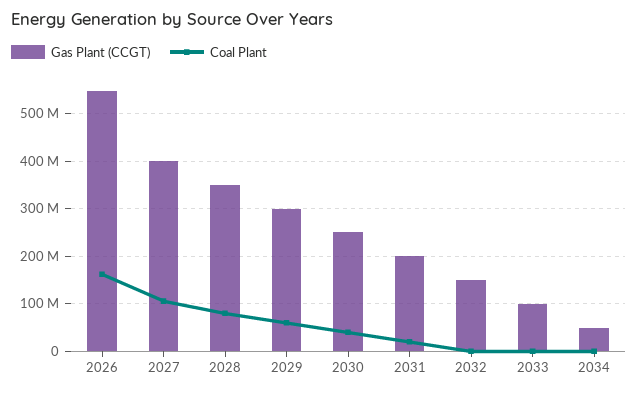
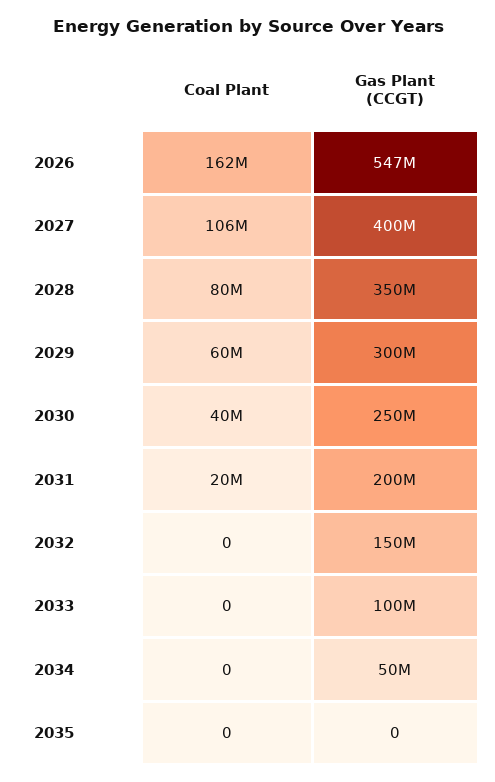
Coal Plant, 2035: none -> 0
Gas Plant (CCGT), 2035: none -> 0

